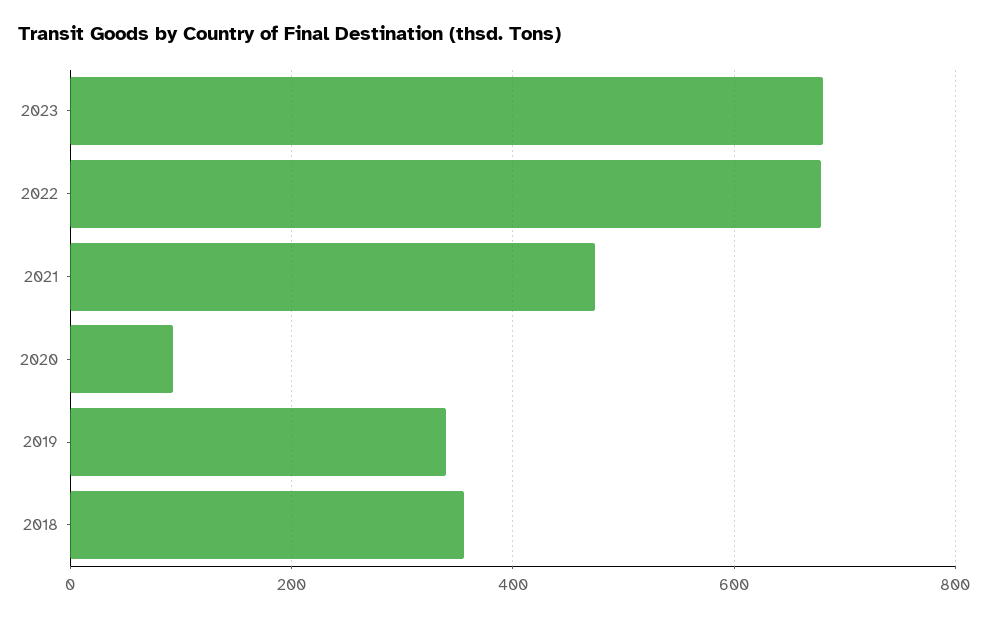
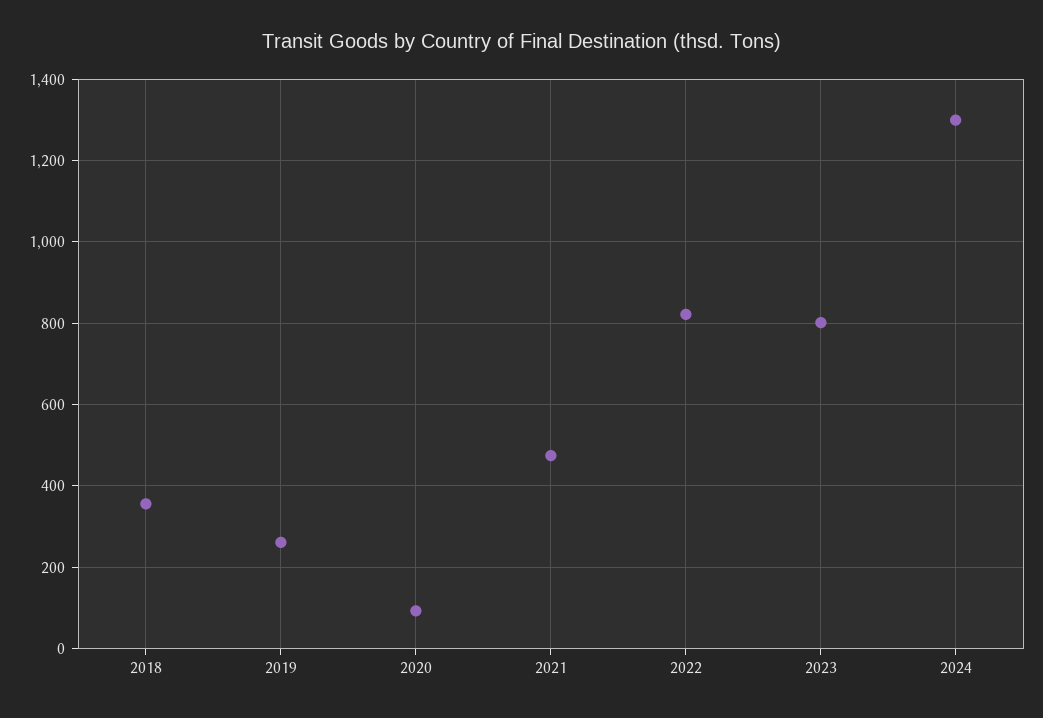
2023: 680 -> 800
2022: 680 -> 820
2019: 340 -> 260
2024: none -> 1300

